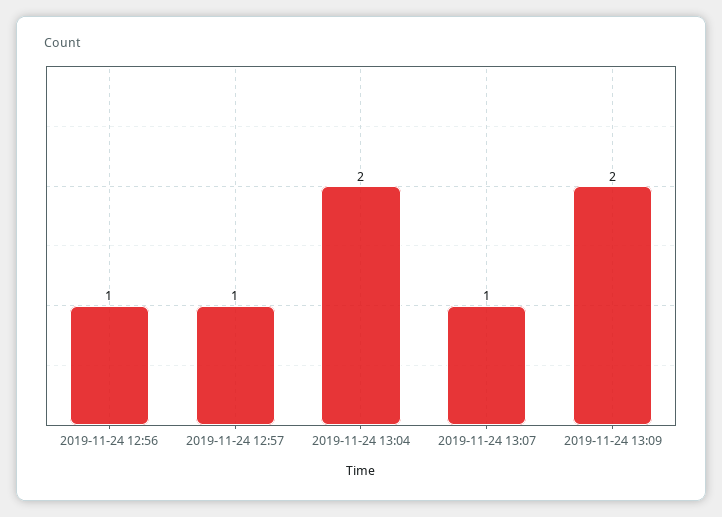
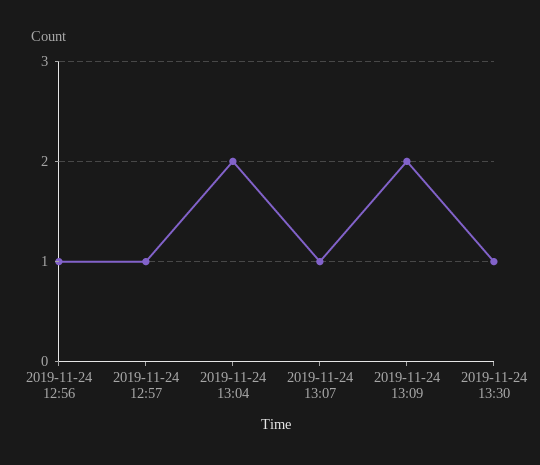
2019-11-24 13:30: none -> 1

